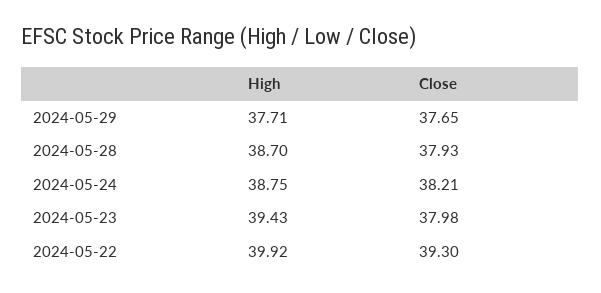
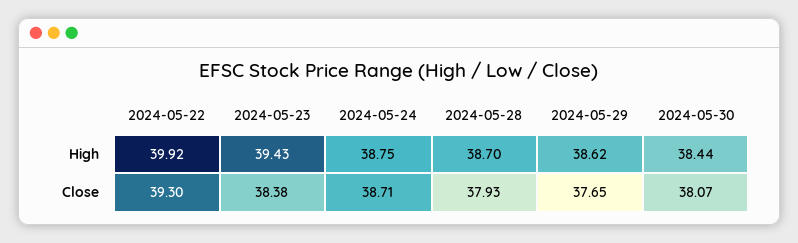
High, 2024-05-29: 37.71 -> 38.62
Close, 2024-05-24: 38.21 -> 38.71
Close, 2024-05-23: 37.98 -> 38.38
High, 2024-05-30: none -> 38.44
Close, 2024-05-30: none -> 38.07

